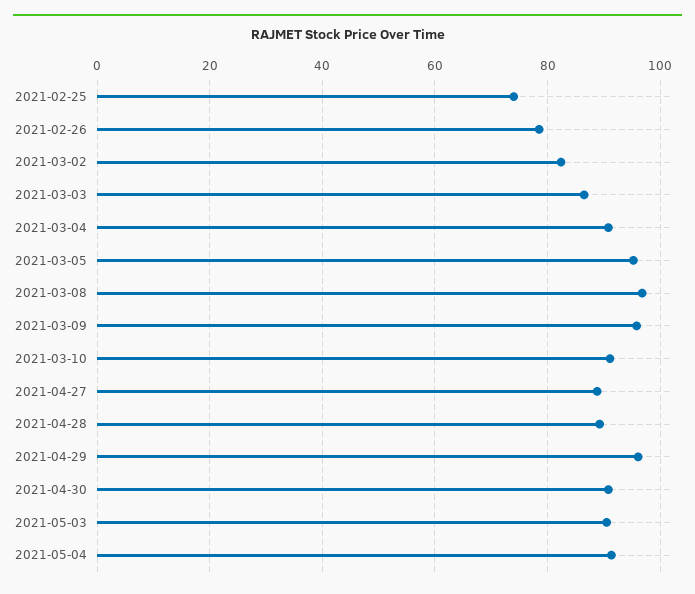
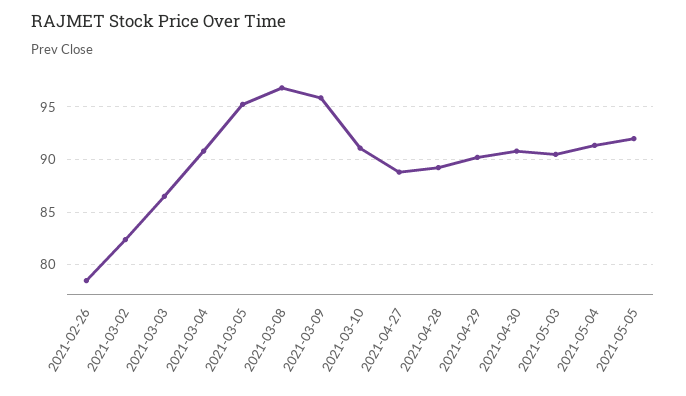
2021-02-25: 74 -> none
2021-04-29: 96 -> 90
2021-05-05: none -> 92

